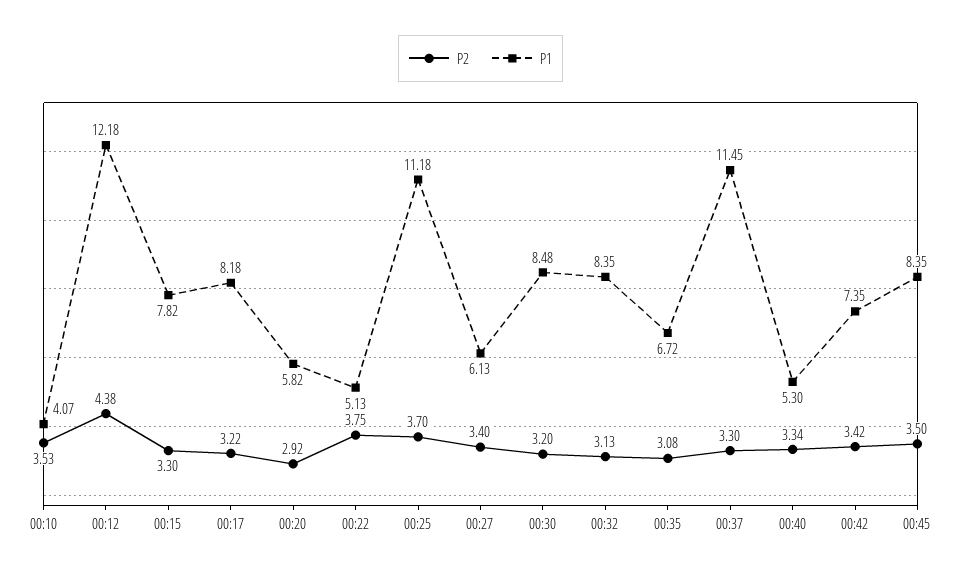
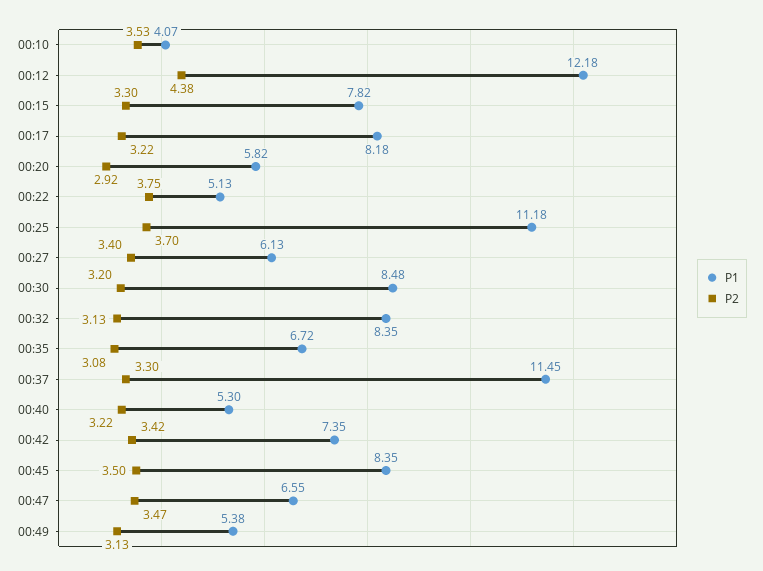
P2, 00:40: 3.34 -> 3.22
P1, 00:47: none -> 6.55
P2, 00:47: none -> 3.47
P1, 00:49: none -> 5.38
P2, 00:49: none -> 3.13

